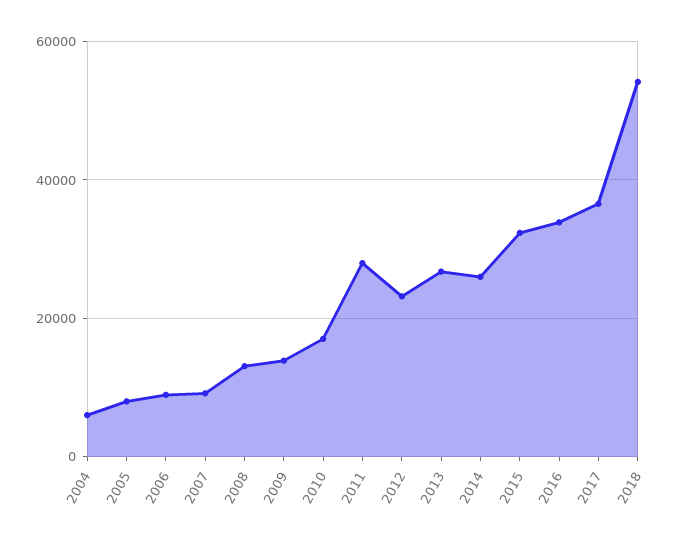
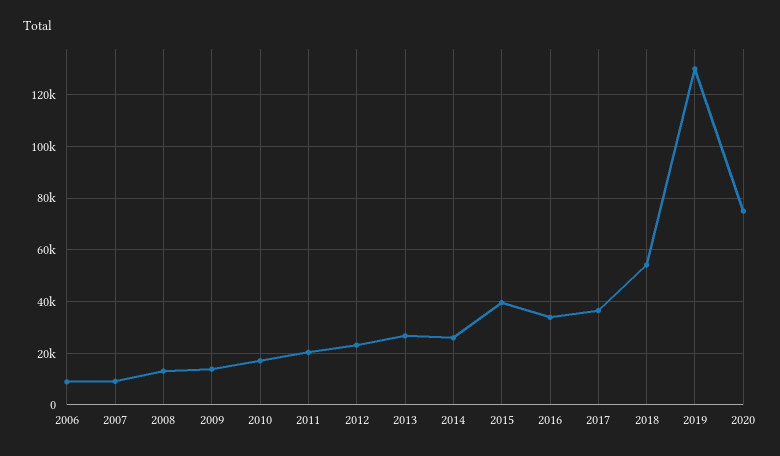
2004: 6000 -> none
2005: 8000 -> none
2011: 28000 -> 20000
2015: 32000 -> 40000
2019: none -> 130000
2020: none -> 75000

